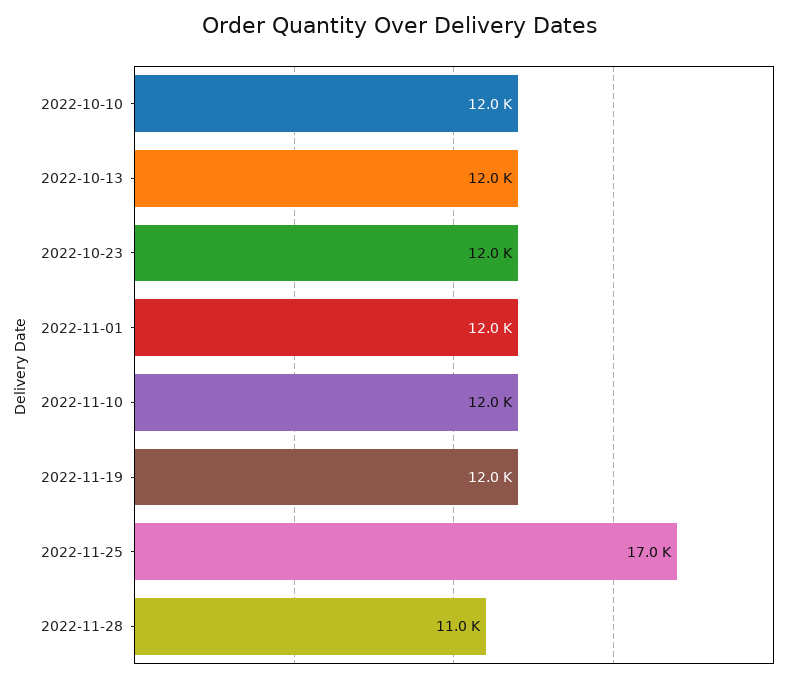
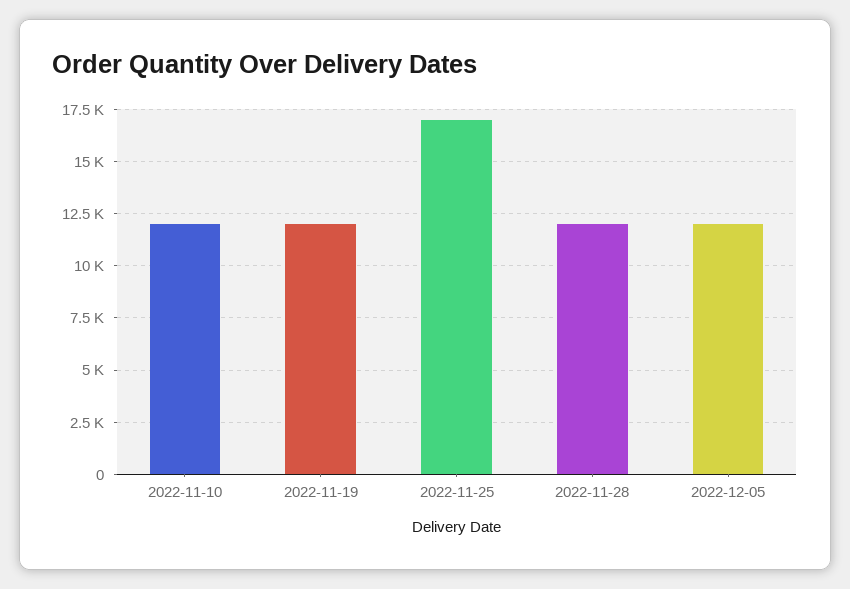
2022-10-10: 12000 -> none
2022-10-13: 12000 -> none
2022-10-23: 12000 -> none
2022-11-01: 12000 -> none
2022-11-28: 11000 -> 12000
2022-12-05: none -> 12000

